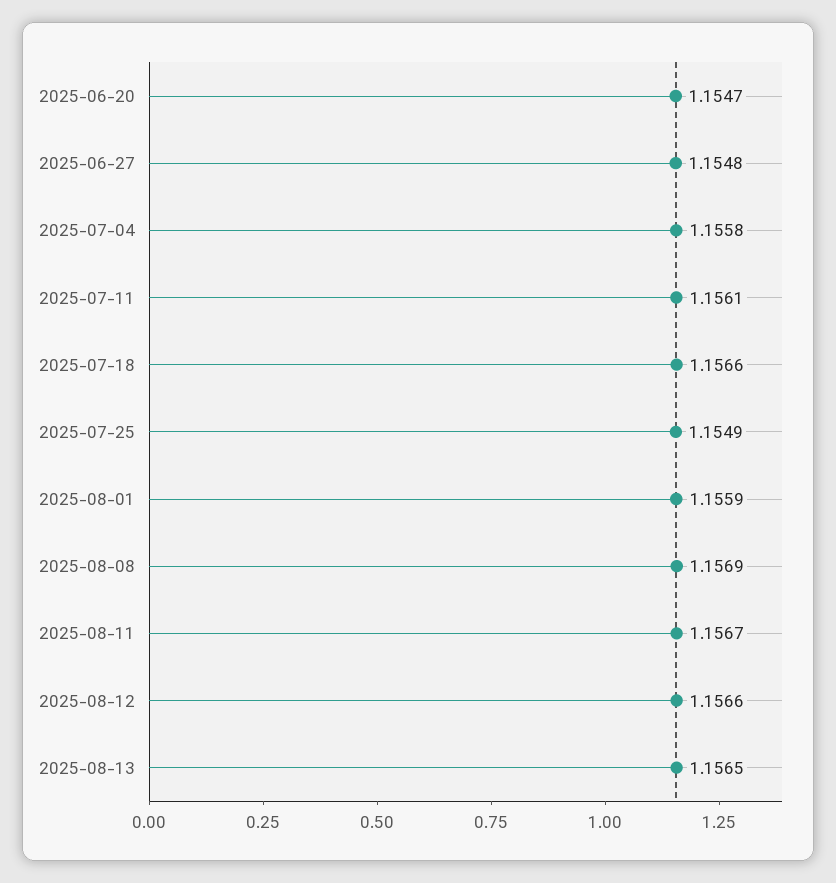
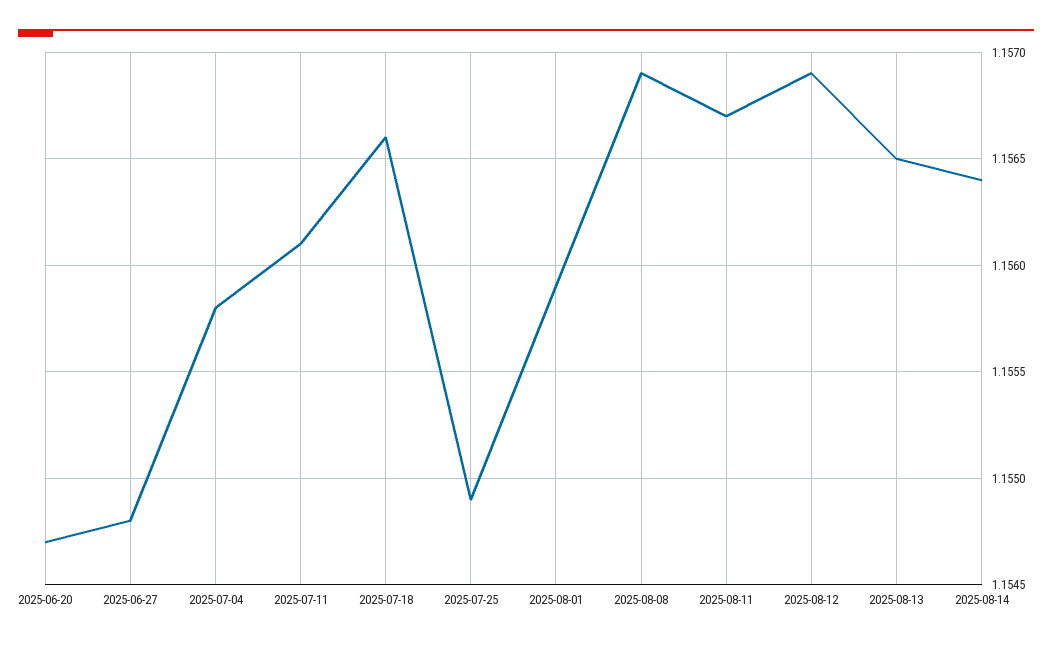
2025-08-12: 1.1566 -> 1.1569
2025-08-14: none -> 1.1564

